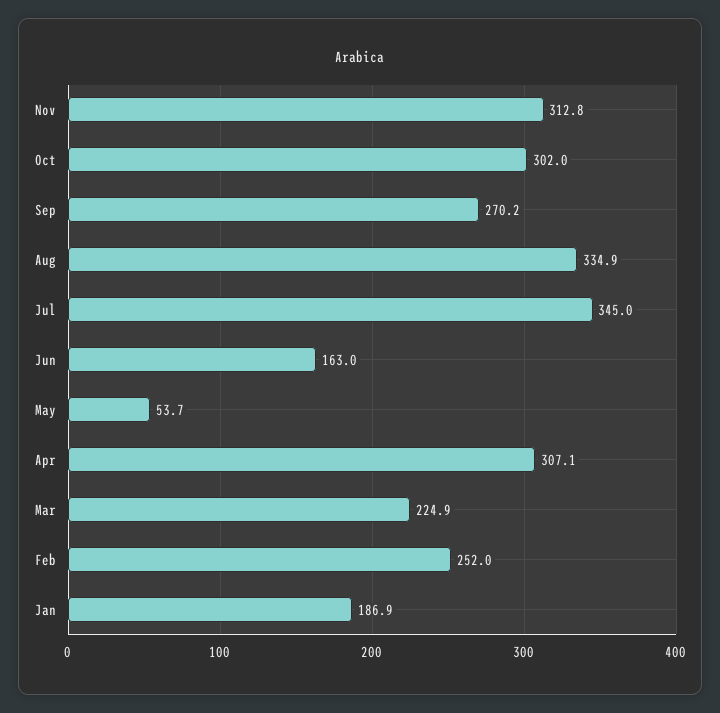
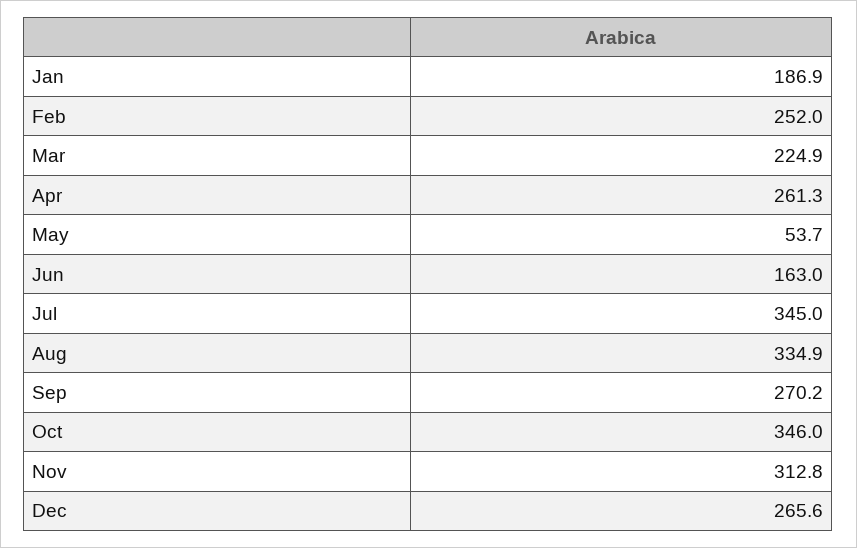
Oct: 302 -> 346
Apr: 307.1 -> 261.3
Dec: none -> 265.6

